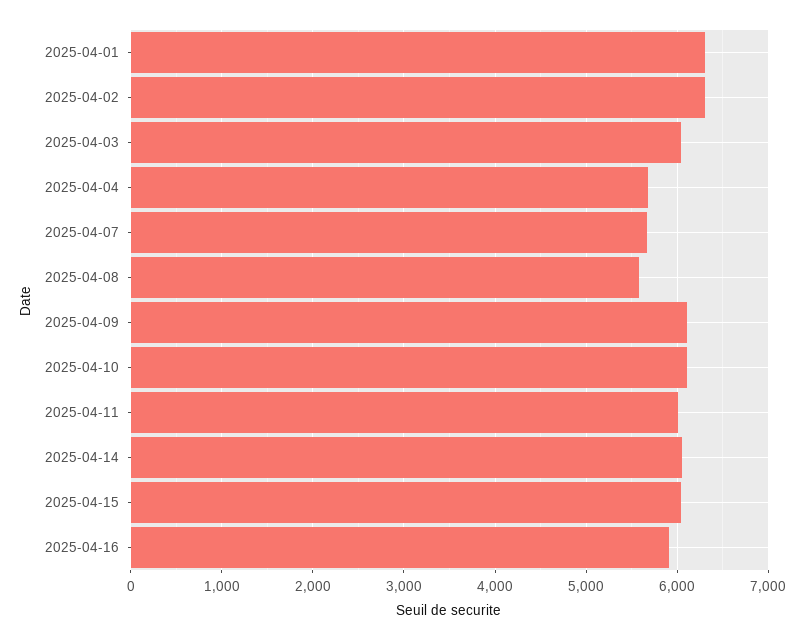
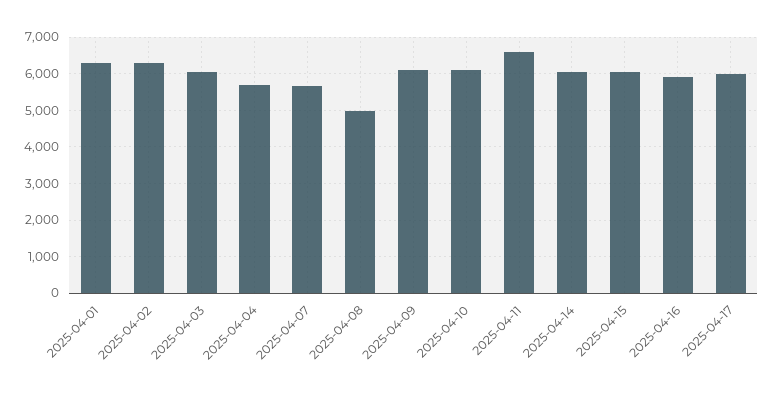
2025-04-08: 5600 -> 5000
2025-04-11: 6000 -> 6600
2025-04-17: none -> 6000

